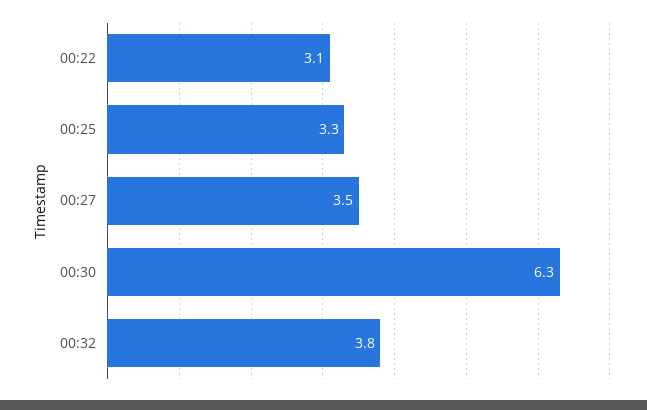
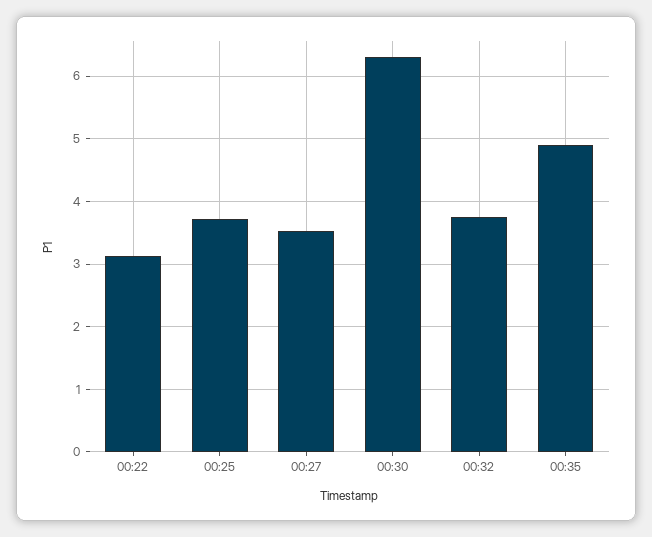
00:25: 3.3 -> 3.7
00:35: none -> 4.9

